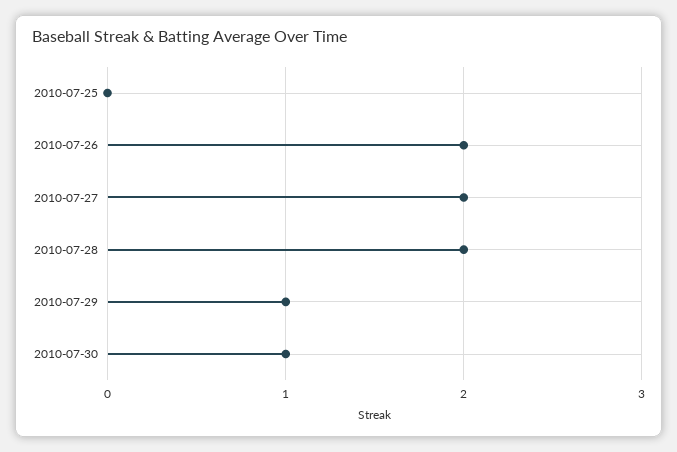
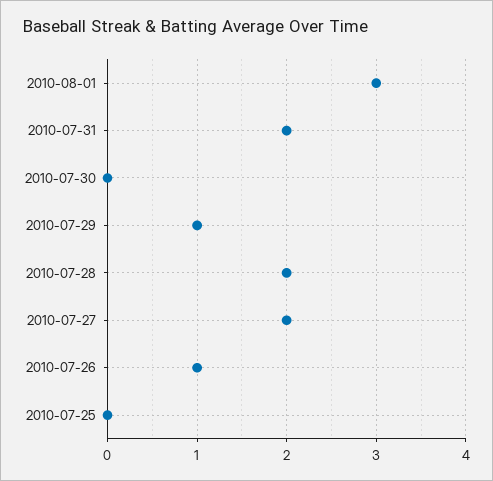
2010-07-26: 2 -> 1
2010-07-30: 1 -> 0
2010-08-01: none -> 3
2010-07-31: none -> 2

